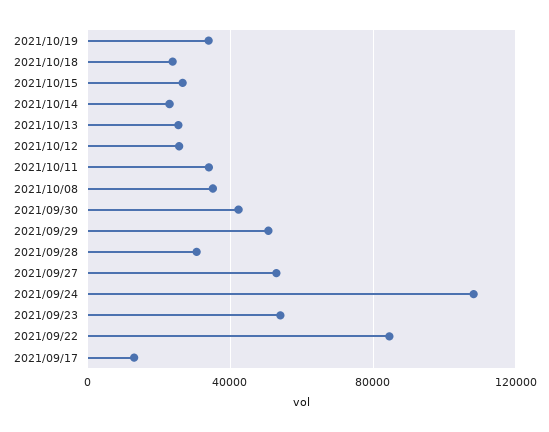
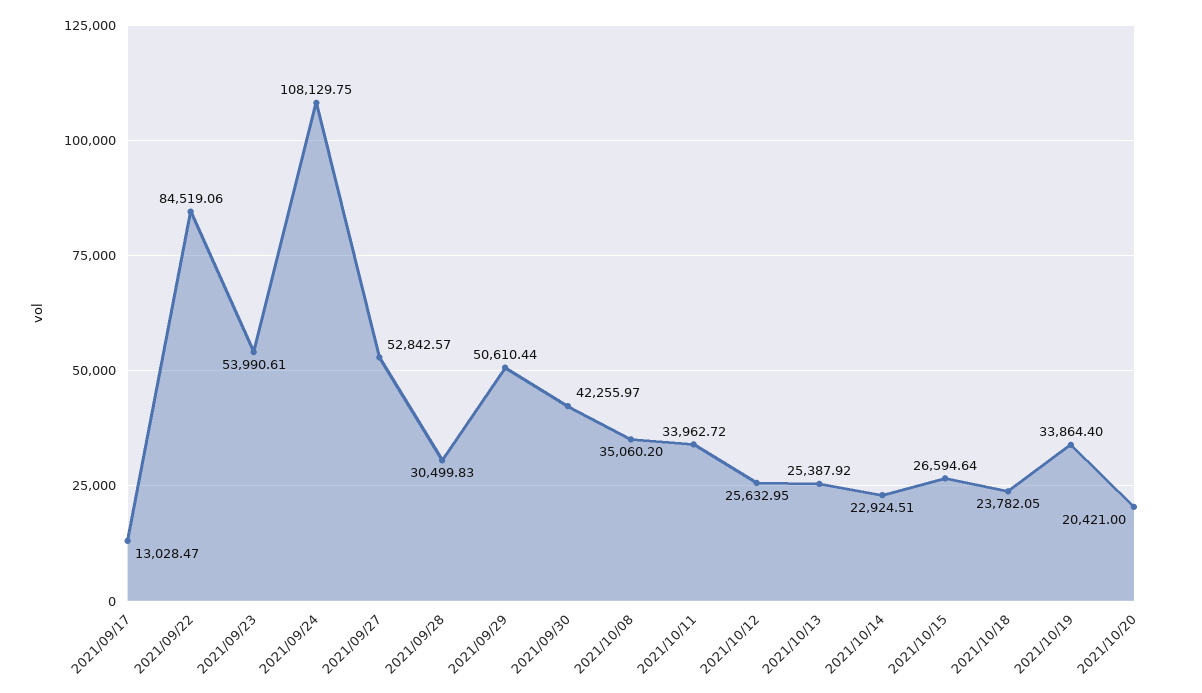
2021/10/20: none -> 20421

